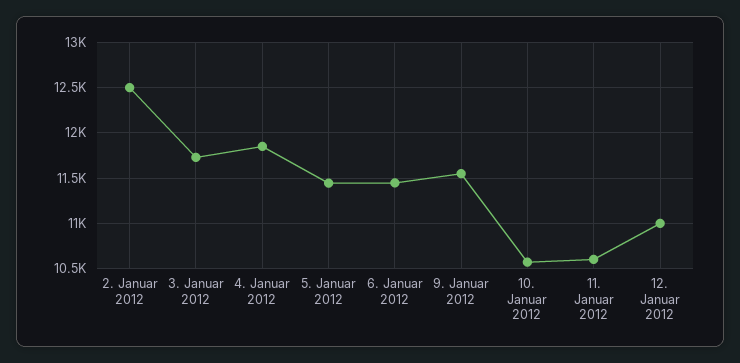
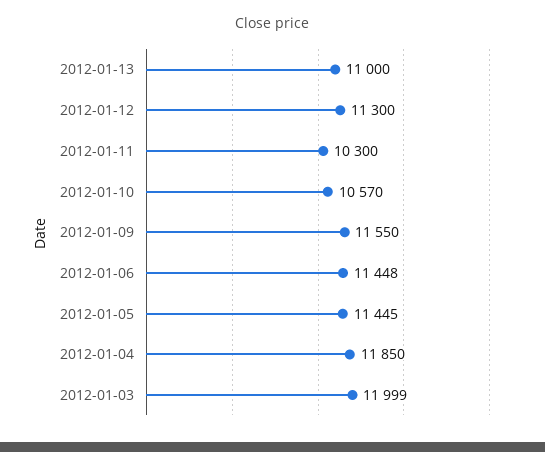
2. Januar 2012: 12500 -> none
3. Januar 2012: 11700 -> 11999
11. Januar 2012: 10600 -> 10300
12. Januar 2012: 11000 -> 11300
2012-01-13: none -> 11000

